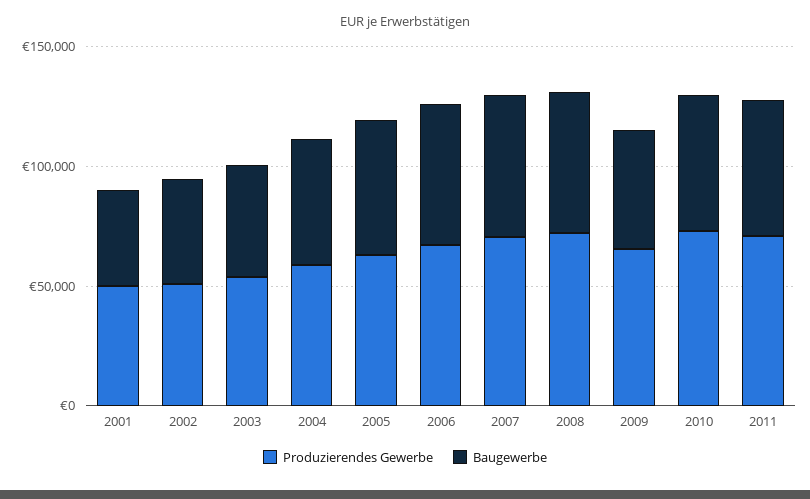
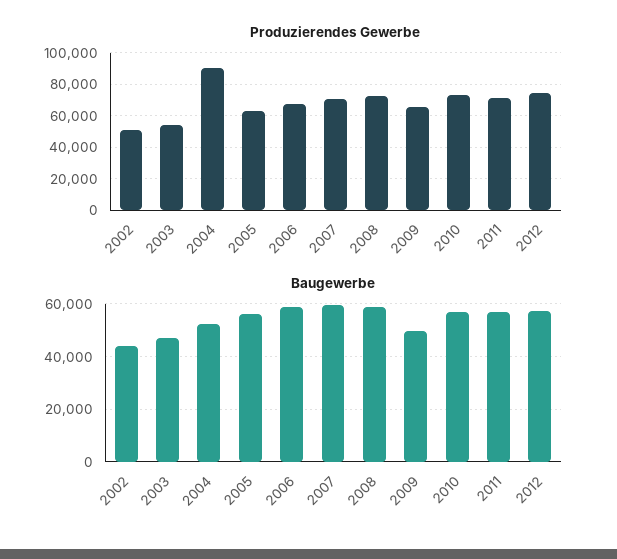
Produzierendes Gewerbe, 2001: 50000 -> none
Baugewerbe, 2001: 40000 -> none
Produzierendes Gewerbe, 2004: 60000 -> 90000
Produzierendes Gewerbe, 2012: none -> 75000
Baugewerbe, 2012: none -> 57500

